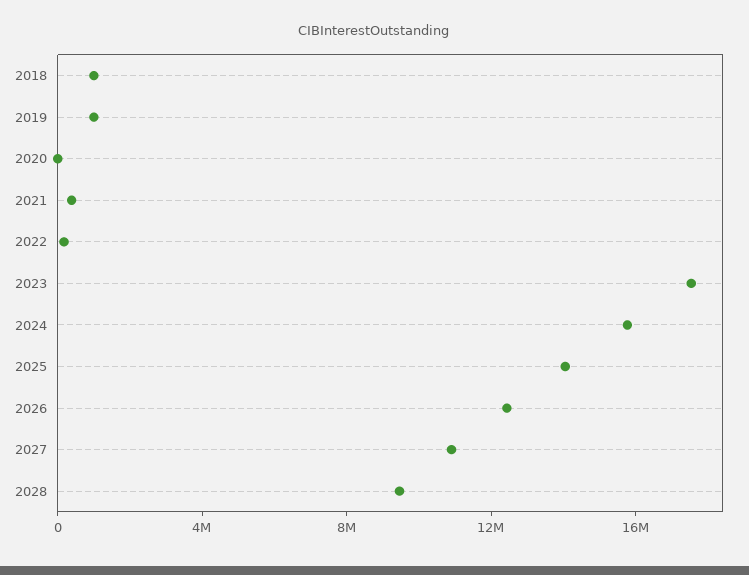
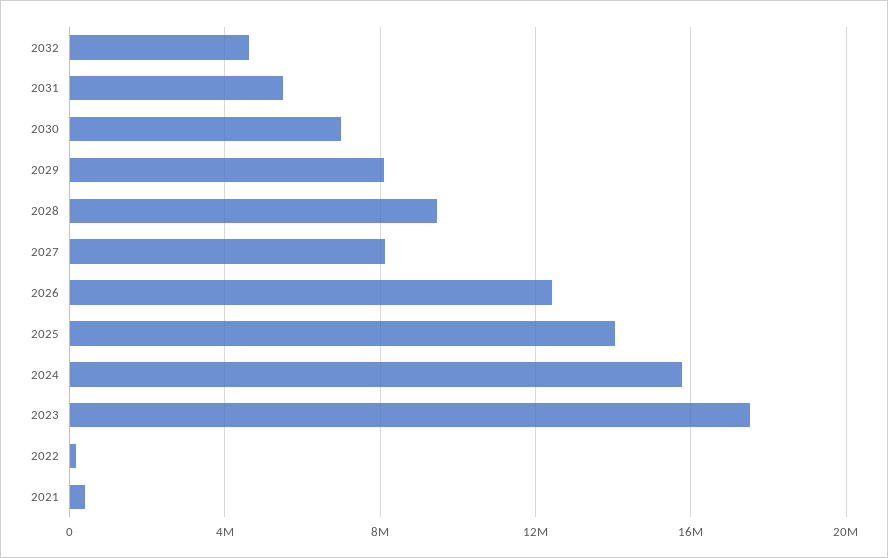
2018: 1000000 -> none
2019: 1000000 -> none
2020: 0 -> none
2027: 11000000 -> 8000000
2032: none -> 4500000
2031: none -> 5500000
2030: none -> 7000000
2029: none -> 8000000

